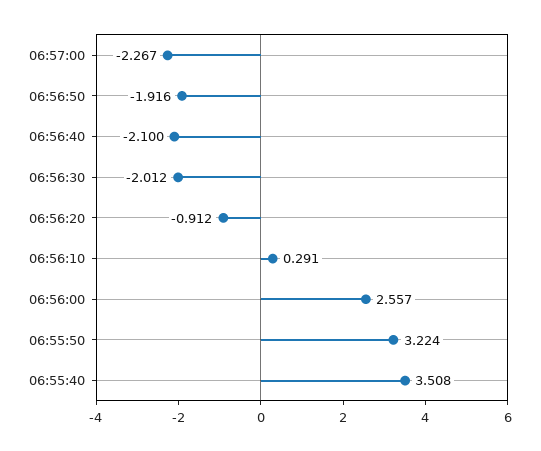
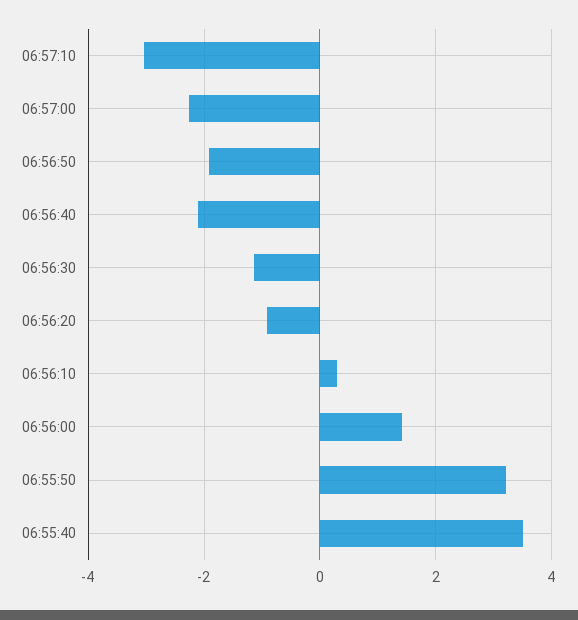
06:56:30: -2.012 -> -1.2
06:56:00: 2.557 -> 1.4
06:57:10: none -> -3

